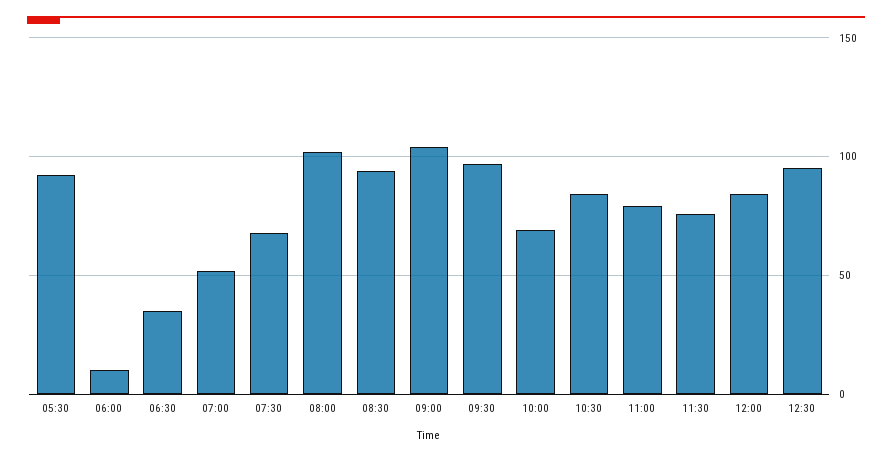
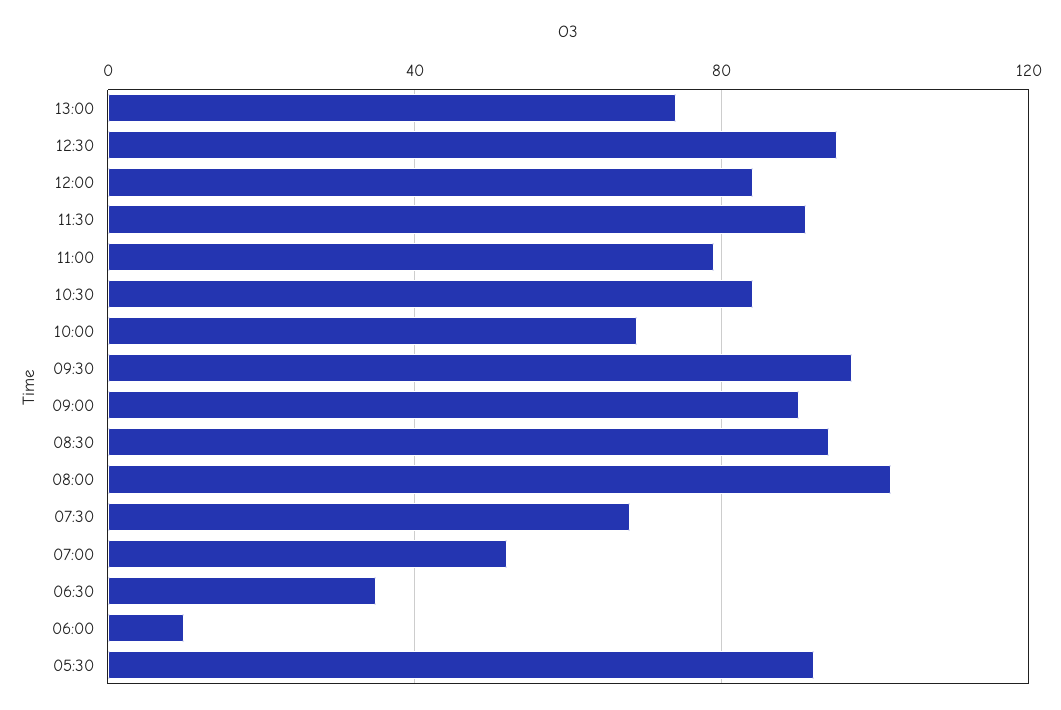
09:00: 105 -> 90
11:30: 75 -> 90
13:00: none -> 75

